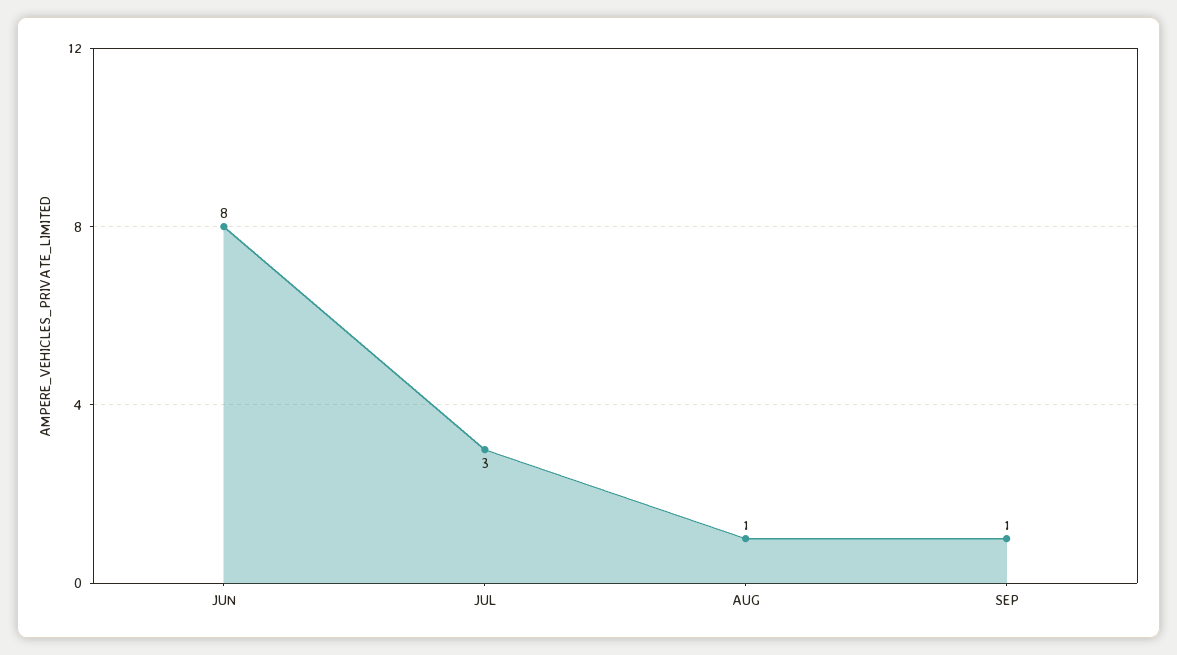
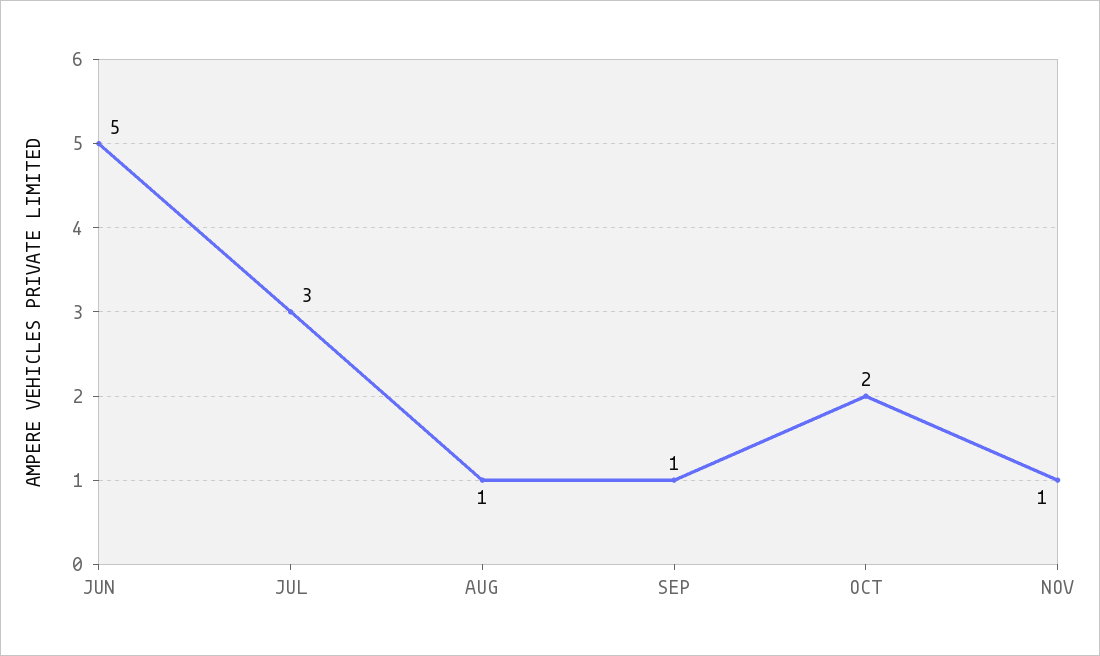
JUN: 8 -> 5
OCT: none -> 2
NOV: none -> 1

